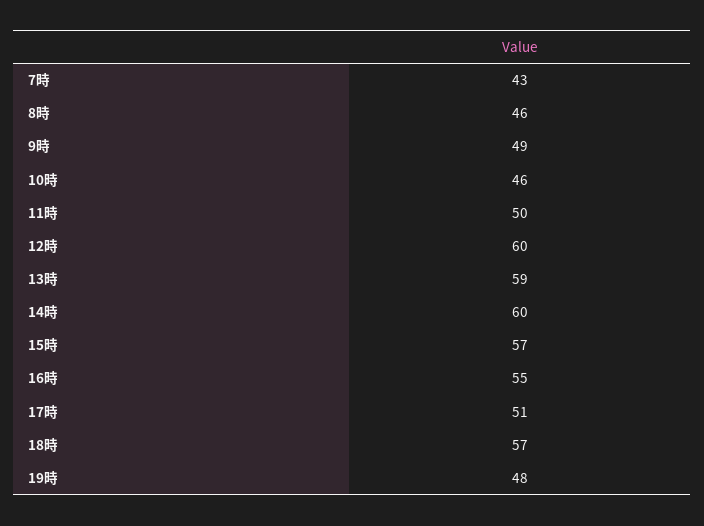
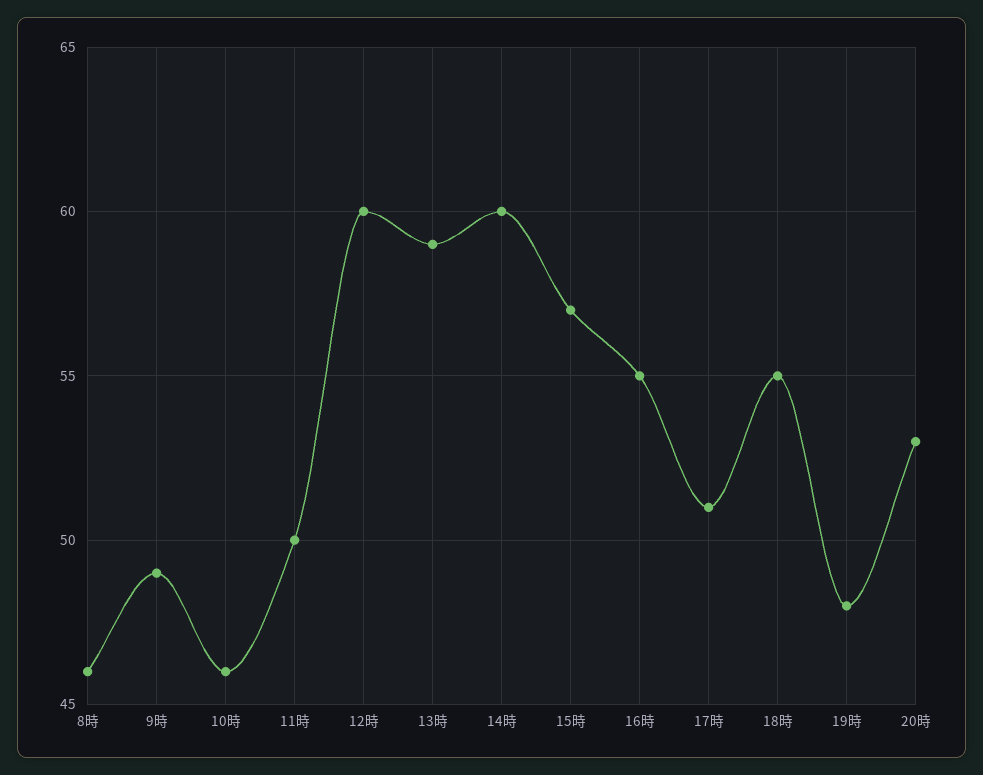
7時: 43 -> none
18時: 57 -> 55
20時: none -> 53

